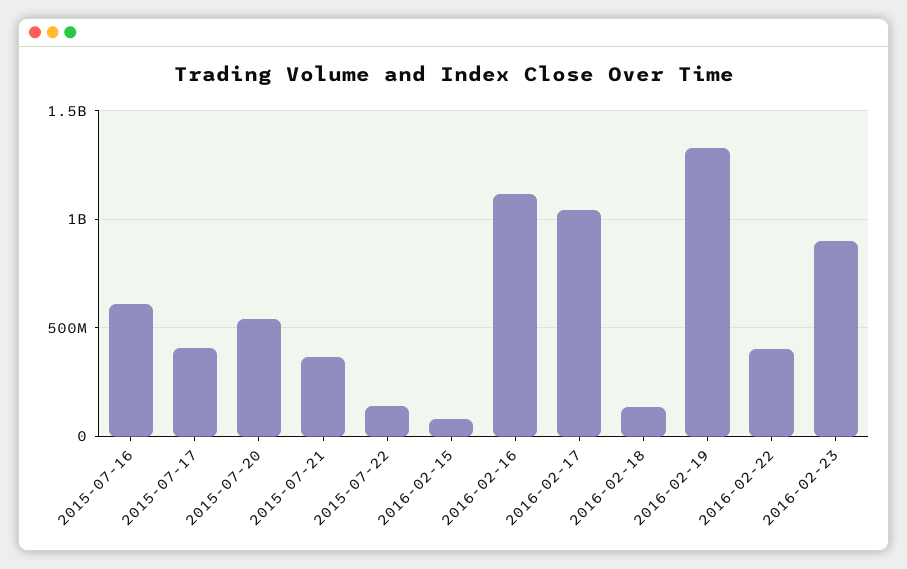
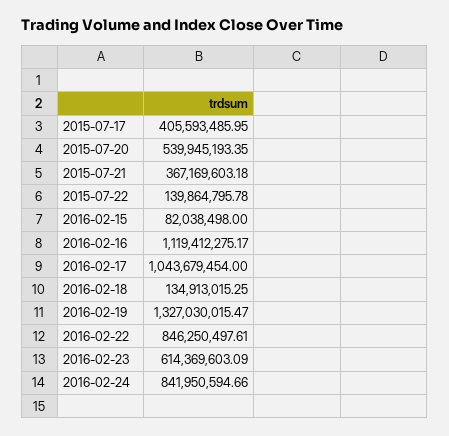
2015-07-16: 600000000 -> none
2016-02-22: 400000000 -> 846250497.61
2016-02-23: 900000000 -> 614369603.09
2016-02-24: none -> 841950594.66

